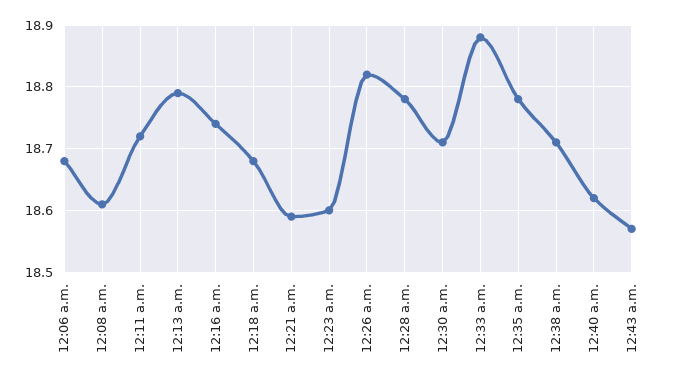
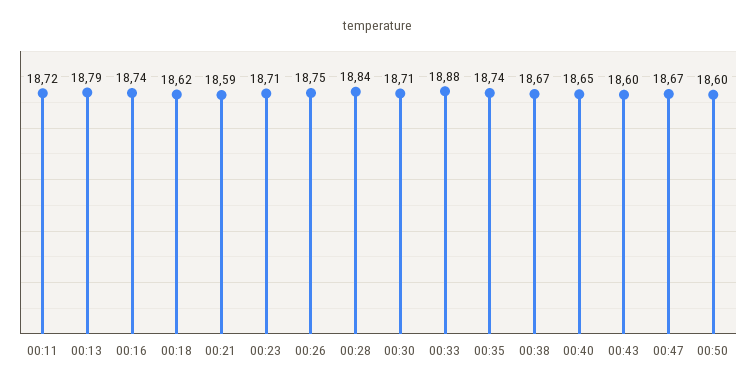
12:06 a.m.: 18.68 -> none
12:08 a.m.: 18.61 -> none
12:18 a.m.: 18.68 -> 18.62
12:23 a.m.: 18.6 -> 18.71
12:26 a.m.: 18.82 -> 18.75
12:28 a.m.: 18.78 -> 18.84
12:35 a.m.: 18.78 -> 18.74
12:38 a.m.: 18.71 -> 18.67
12:40 a.m.: 18.62 -> 18.65
12:43 a.m.: 18.57 -> 18.6
00:47: none -> 18.67
00:50: none -> 18.6

